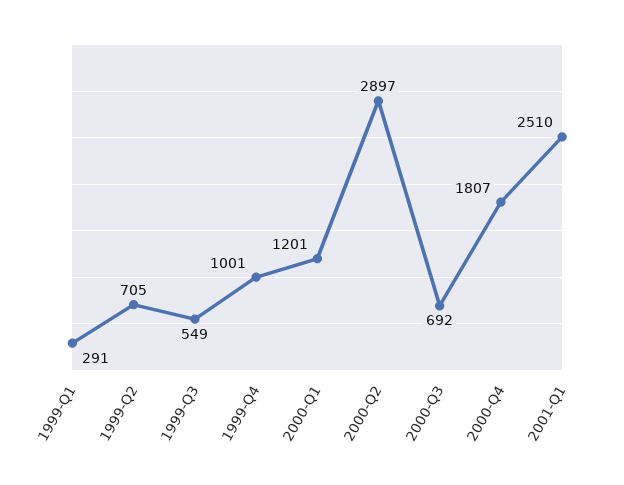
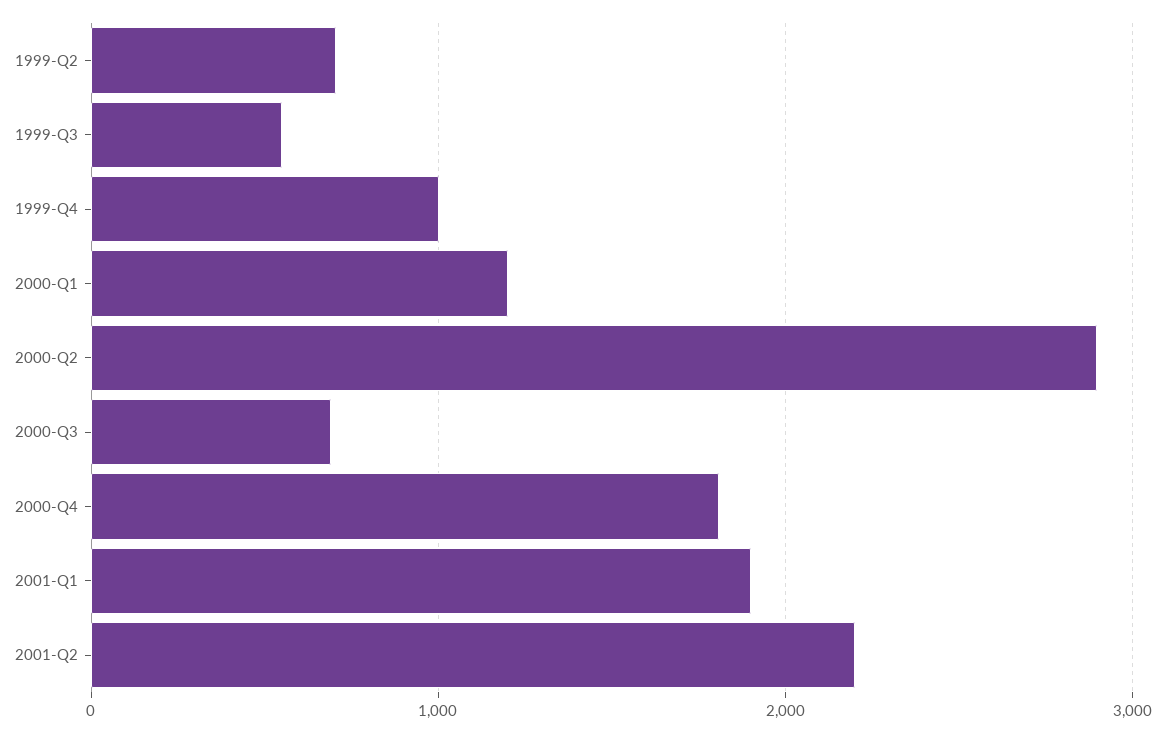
1999-Q1: 291 -> none
2001-Q1: 2510 -> 1900
2001-Q2: none -> 2200

